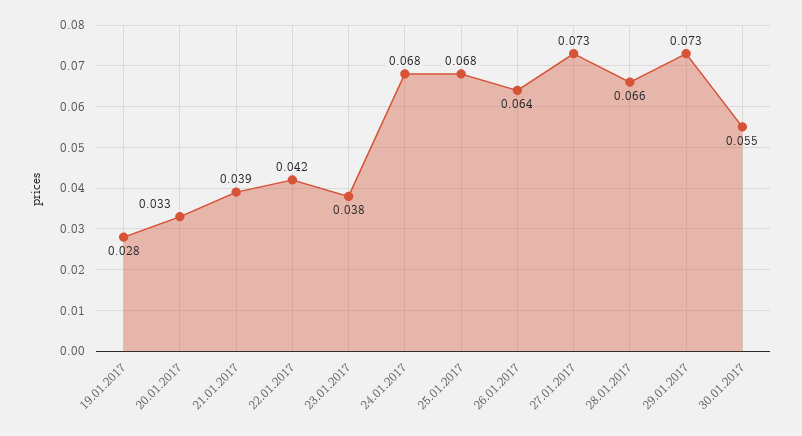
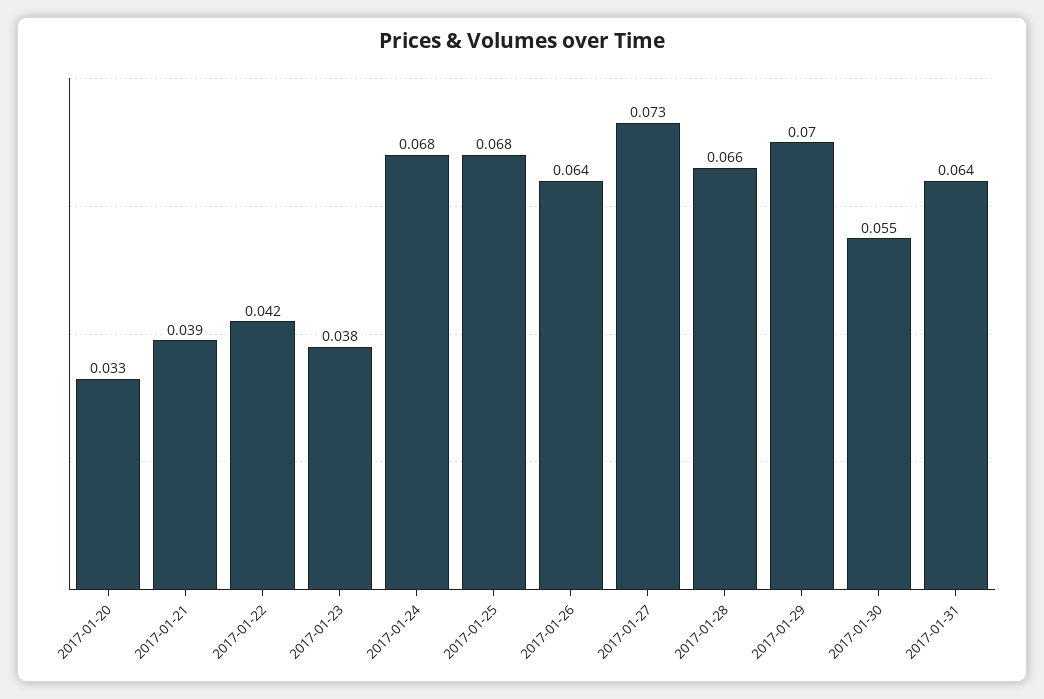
19.01.2017: 0.028 -> none
29.01.2017: 0.073 -> 0.07
2017-01-31: none -> 0.064

